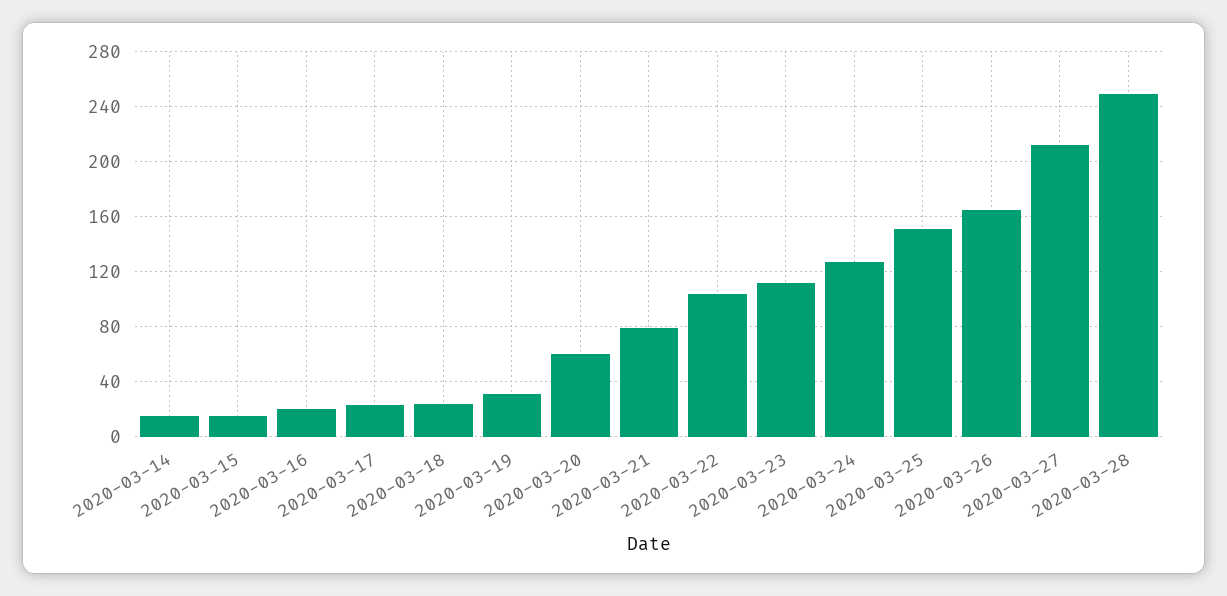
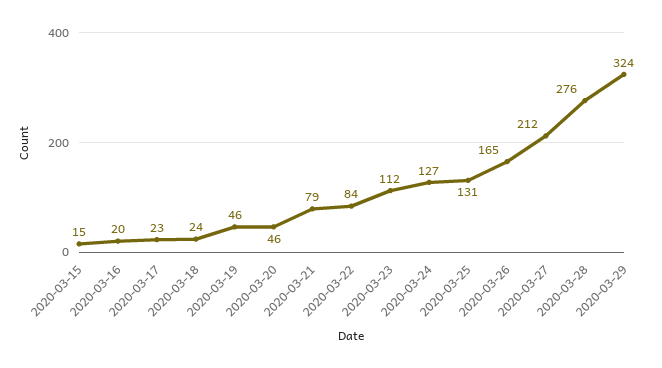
2020-03-14: 15 -> none
2020-03-19: 30 -> 46
2020-03-20: 60 -> 46
2020-03-22: 105 -> 84
2020-03-25: 150 -> 131
2020-03-28: 250 -> 276
2020-03-29: none -> 324

